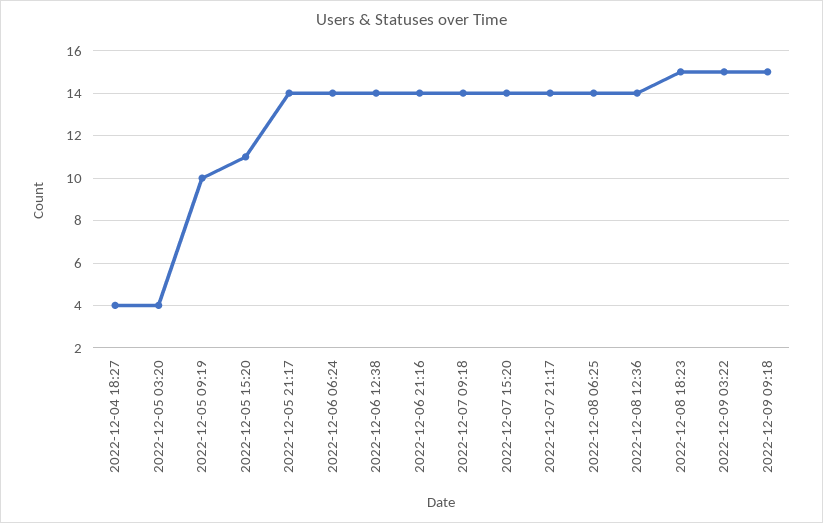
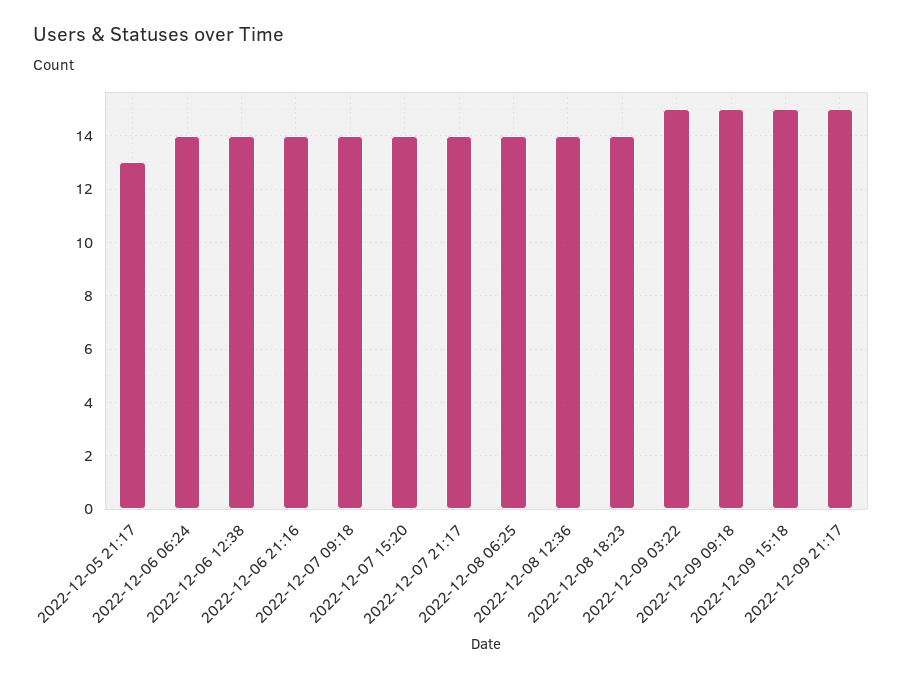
2022-12-04 18:27: 4 -> none
2022-12-05 03:20: 4 -> none
2022-12-05 09:19: 10 -> none
2022-12-05 15:20: 11 -> none
2022-12-05 21:17: 14 -> 13
2022-12-08 18:23: 15 -> 14
2022-12-09 15:18: none -> 15
2022-12-09 21:17: none -> 15

